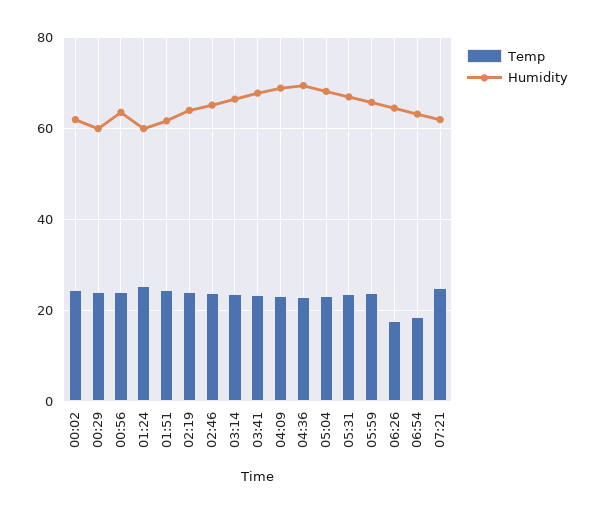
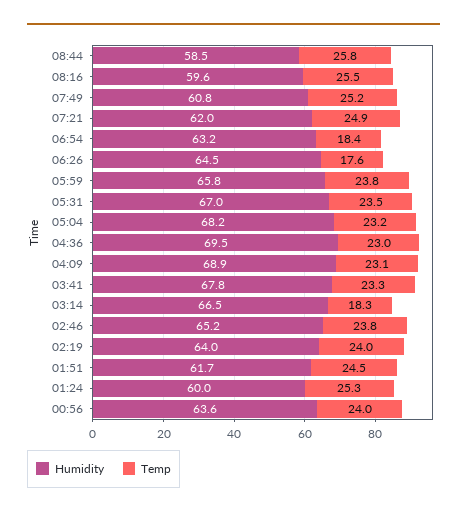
Temp, 00:02: 24 -> none
Humidity, 00:02: 62 -> none
Temp, 00:29: 24 -> none
Humidity, 00:29: 60 -> none
Temp, 03:14: 24 -> 18.3
Humidity, 08:44: none -> 58.5
Temp, 08:44: none -> 25.8
Humidity, 08:16: none -> 59.6
Temp, 08:16: none -> 25.5
Humidity, 07:49: none -> 60.8
Temp, 07:49: none -> 25.2

